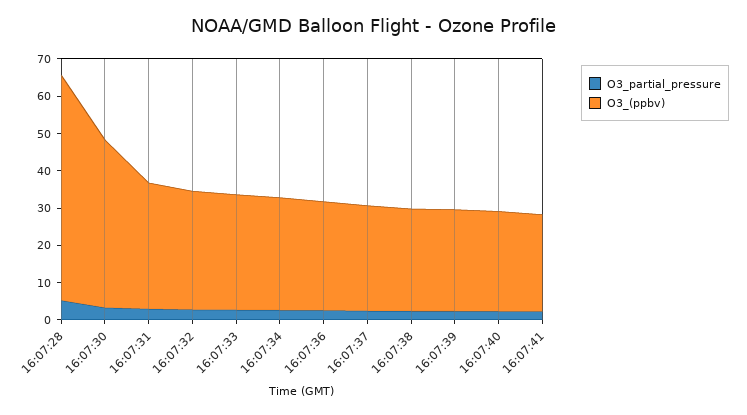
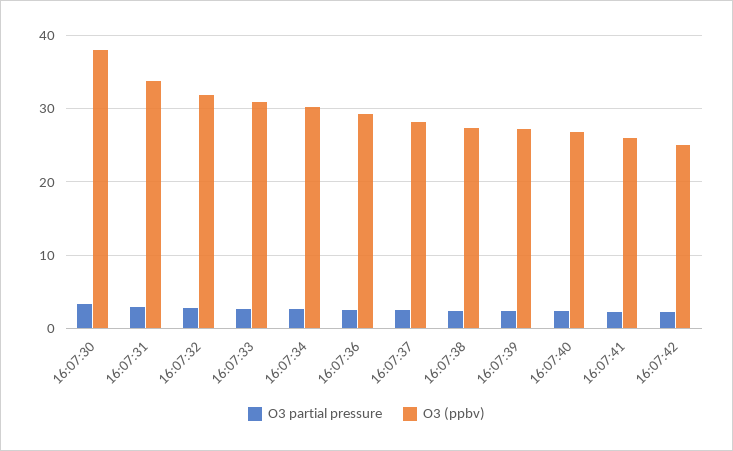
O3_partial_pressure, 16:07:28: 5 -> none
O3_(ppbv), 16:07:28: 60 -> none
O3_(ppbv), 16:07:30: 45 -> 38
O3_partial_pressure, 16:07:42: none -> 2
O3_(ppbv), 16:07:42: none -> 25

